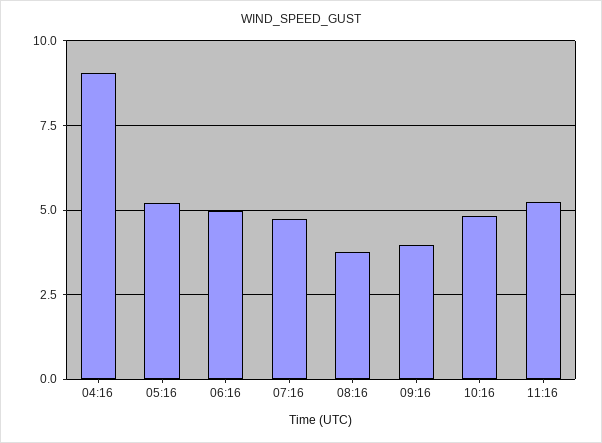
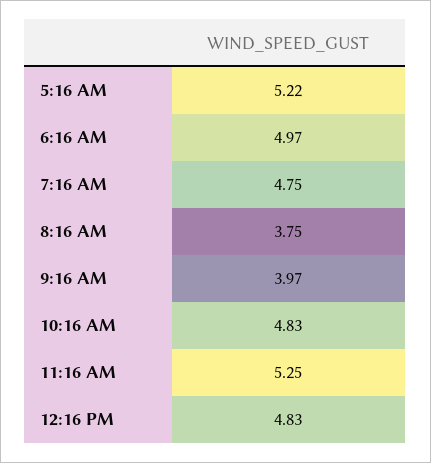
04:16: 9 -> none
12:16 PM: none -> 4.83

